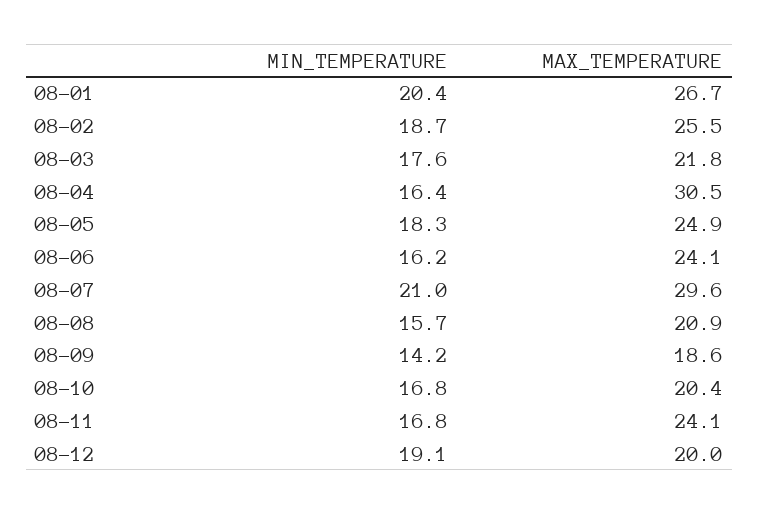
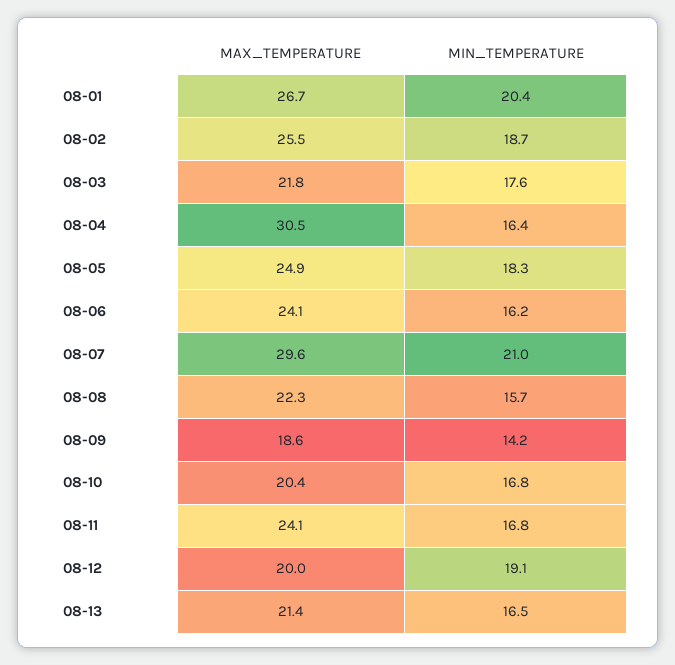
MAX_TEMPERATURE, 08-08: 20.9 -> 22.3
MAX_TEMPERATURE, 08-13: none -> 21.4
MIN_TEMPERATURE, 08-13: none -> 16.5

